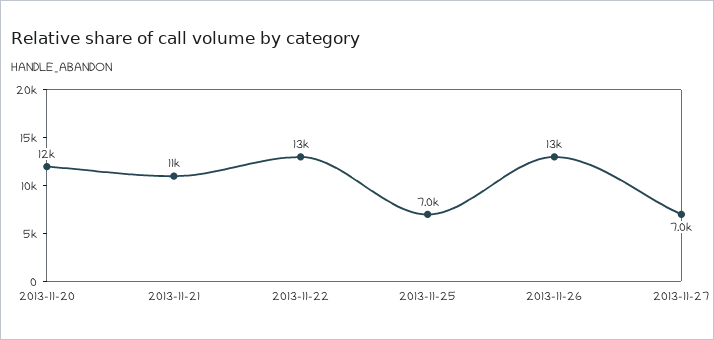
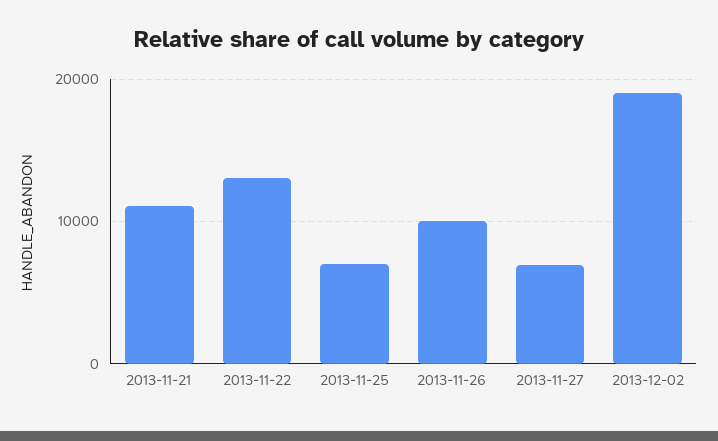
2013-11-20: 12000 -> none
2013-11-26: 13000 -> 10000
2013-12-02: none -> 19000

